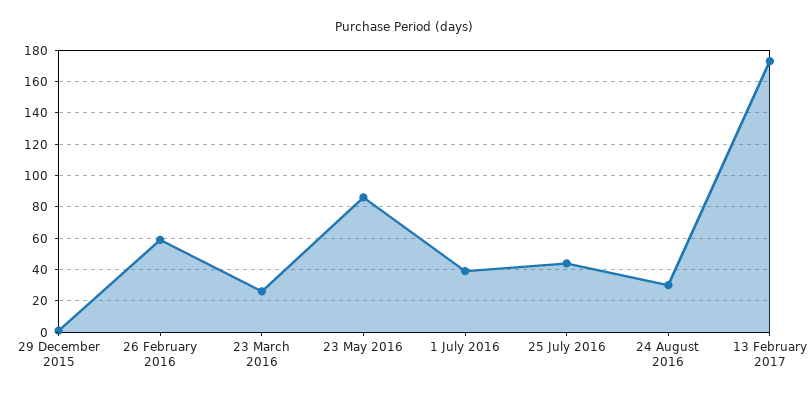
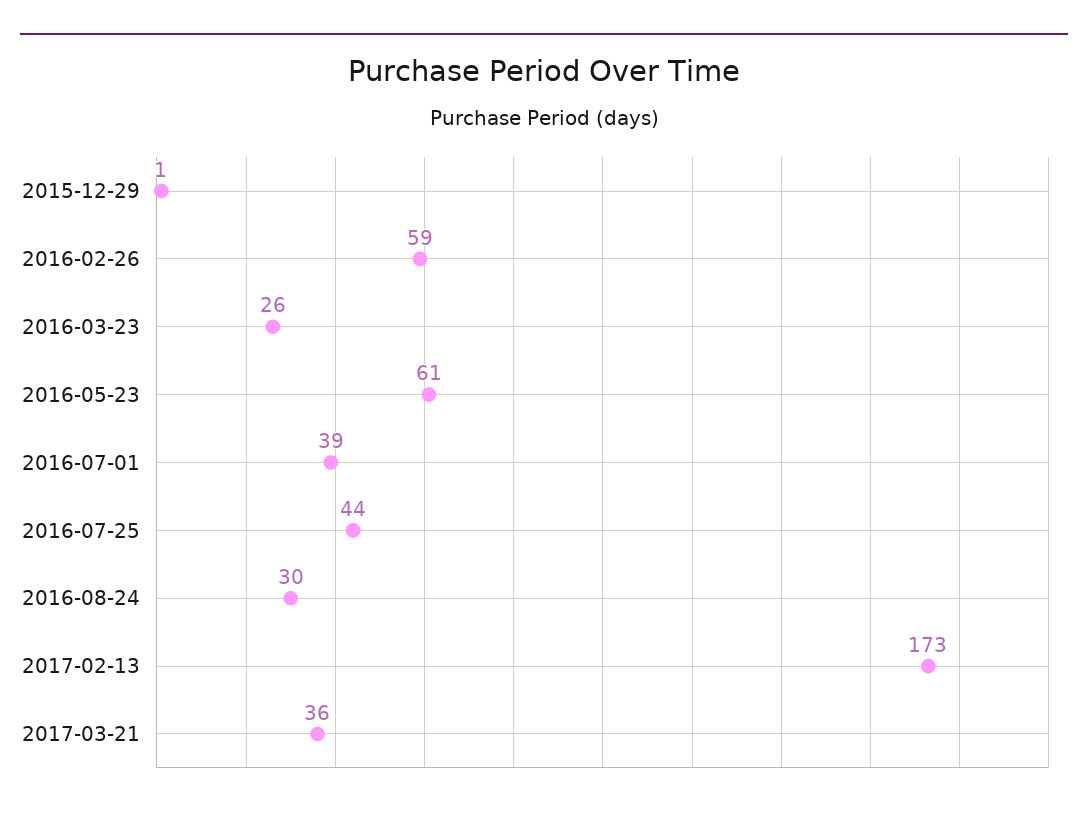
23 May 2016: 85 -> 61
2017-03-21: none -> 36

